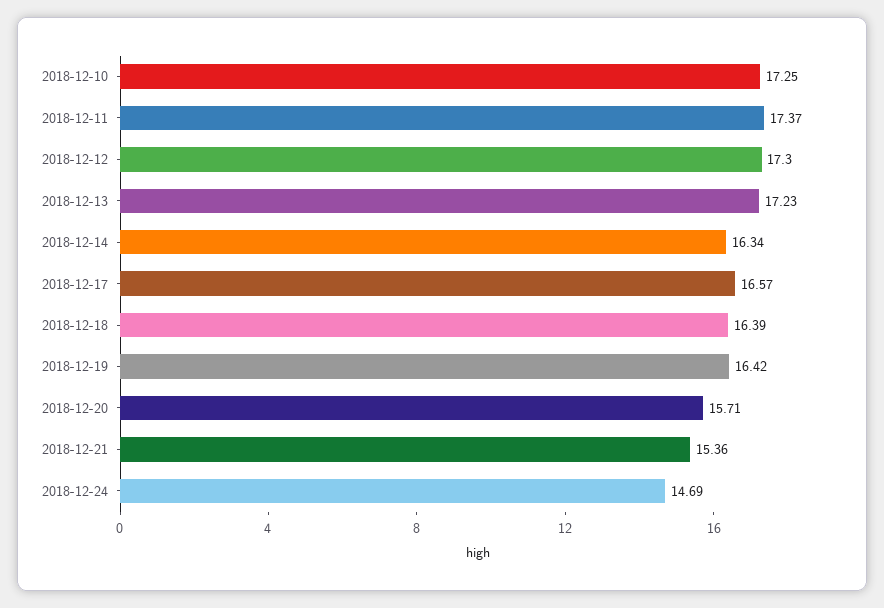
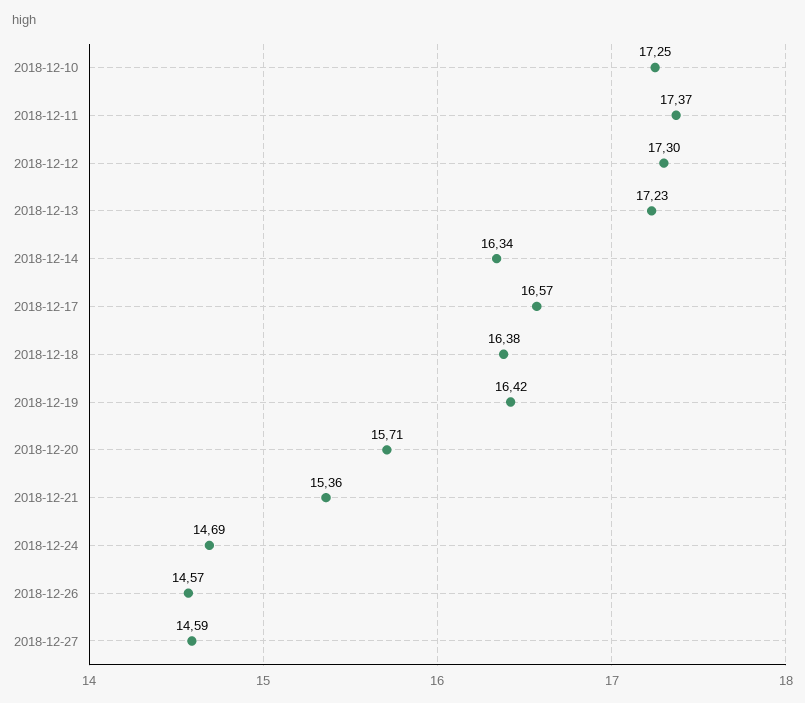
2018-12-18: 16.39 -> 16.38
2018-12-26: none -> 14.57
2018-12-27: none -> 14.59

